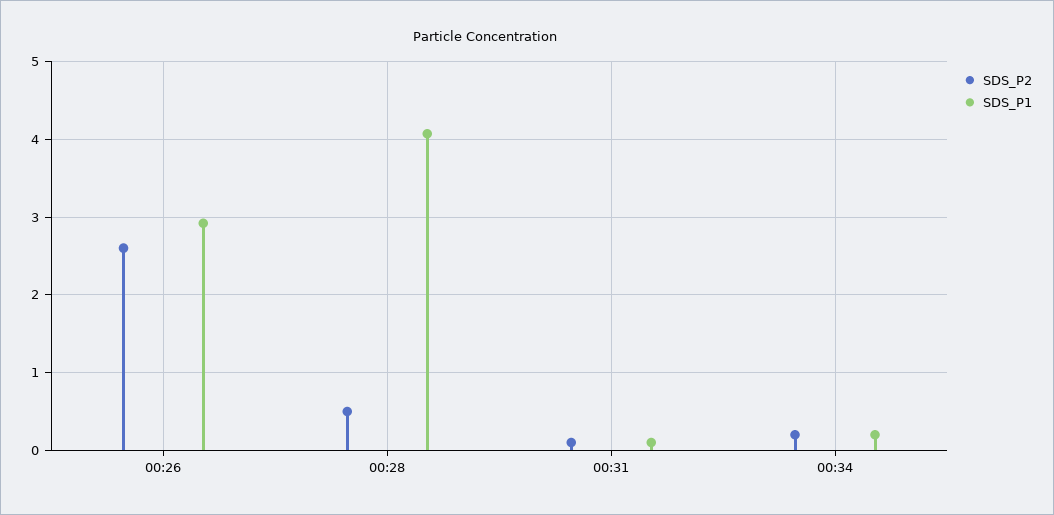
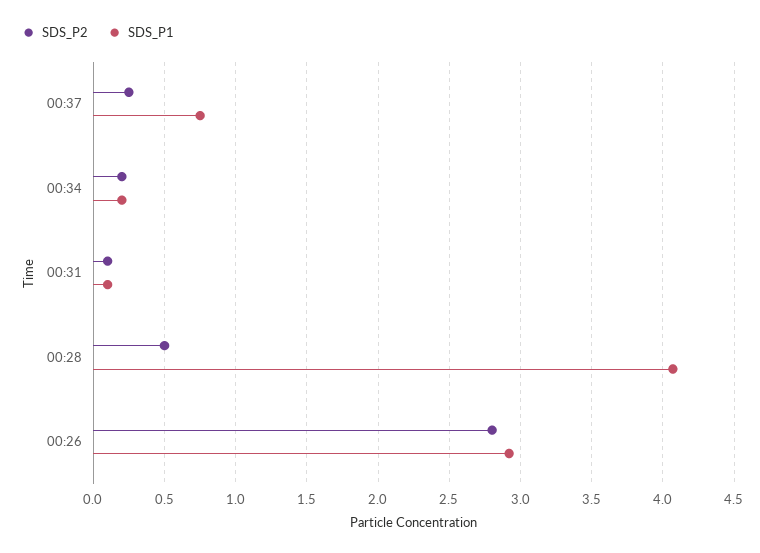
SDS_P2, 00:26: 2.6 -> 2.8
SDS_P2, 00:37: none -> 0.25
SDS_P1, 00:37: none -> 0.75

